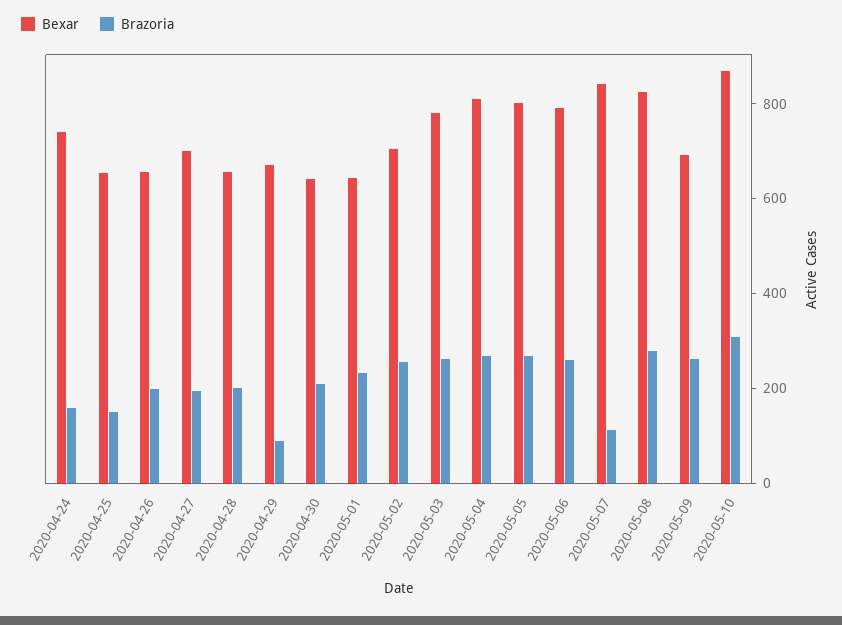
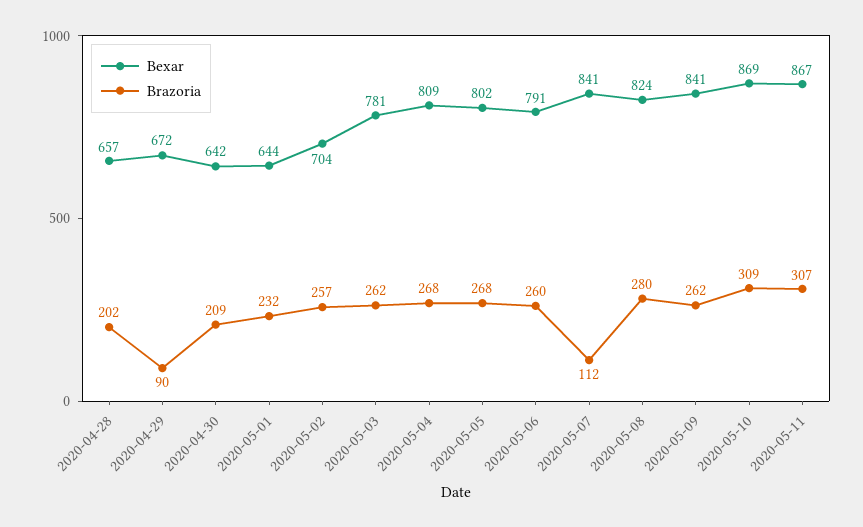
Bexar, 2020-04-24: 750 -> none
Brazoria, 2020-04-24: 150 -> none
Bexar, 2020-04-25: 650 -> none
Brazoria, 2020-04-25: 150 -> none
Bexar, 2020-04-26: 650 -> none
Brazoria, 2020-04-26: 200 -> none
Bexar, 2020-04-27: 700 -> none
Brazoria, 2020-04-27: 200 -> none
Bexar, 2020-05-09: 700 -> 841
Bexar, 2020-05-11: none -> 867
Brazoria, 2020-05-11: none -> 307

